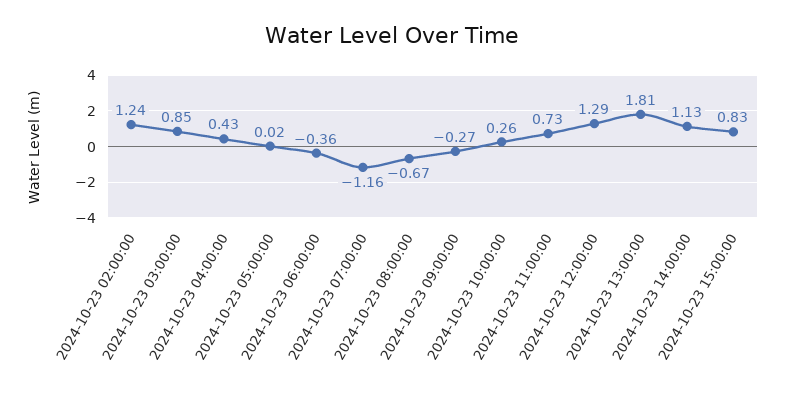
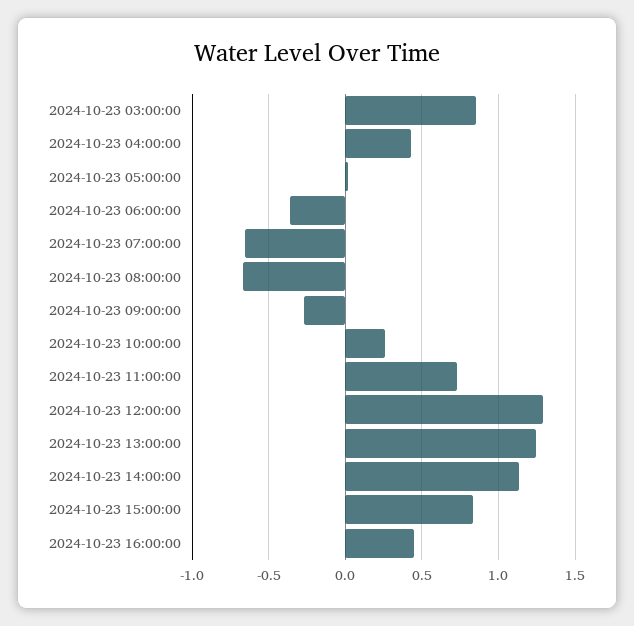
2024-10-23 02:00:00: 1.24 -> none
2024-10-23 07:00:00: -1.16 -> -0.65
2024-10-23 13:00:00: 1.81 -> 1.25
2024-10-23 16:00:00: none -> 0.45

